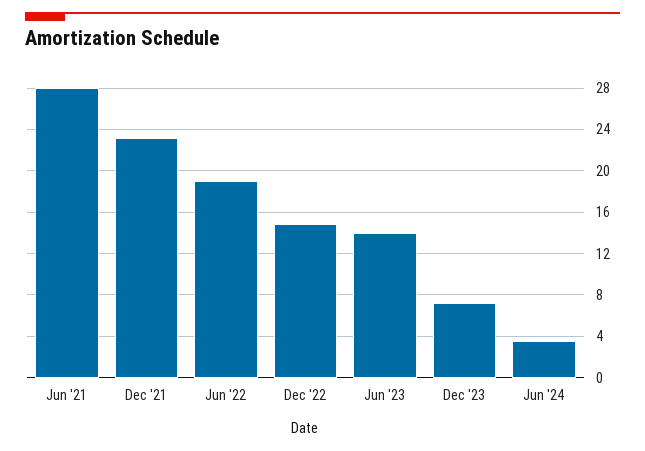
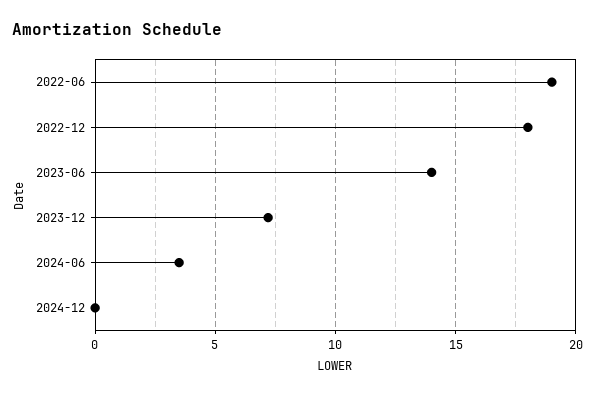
Jun '21: 28 -> none
Dec '21: 23 -> none
Dec '22: 15 -> 18
2024-12: none -> 0

